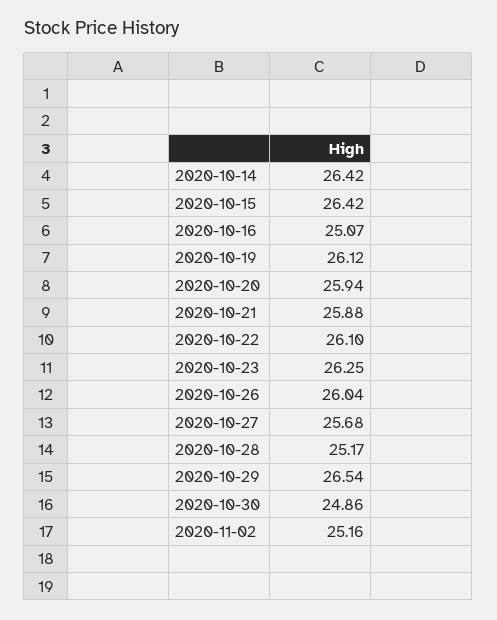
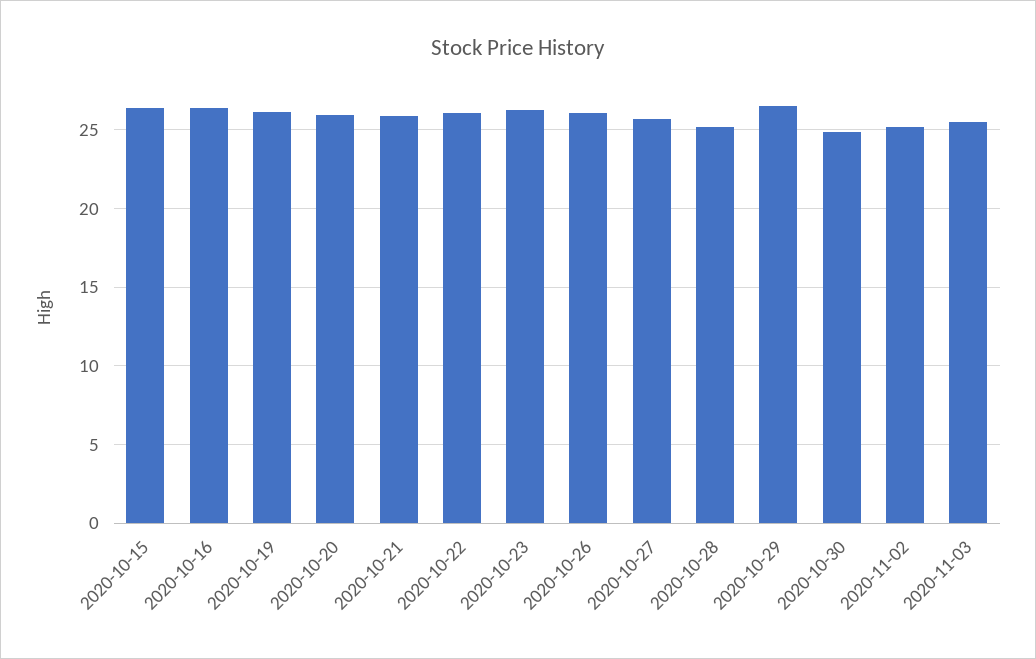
2020-10-14: 26.42 -> none
2020-10-16: 25.07 -> 26.5
2020-11-03: none -> 25.5

